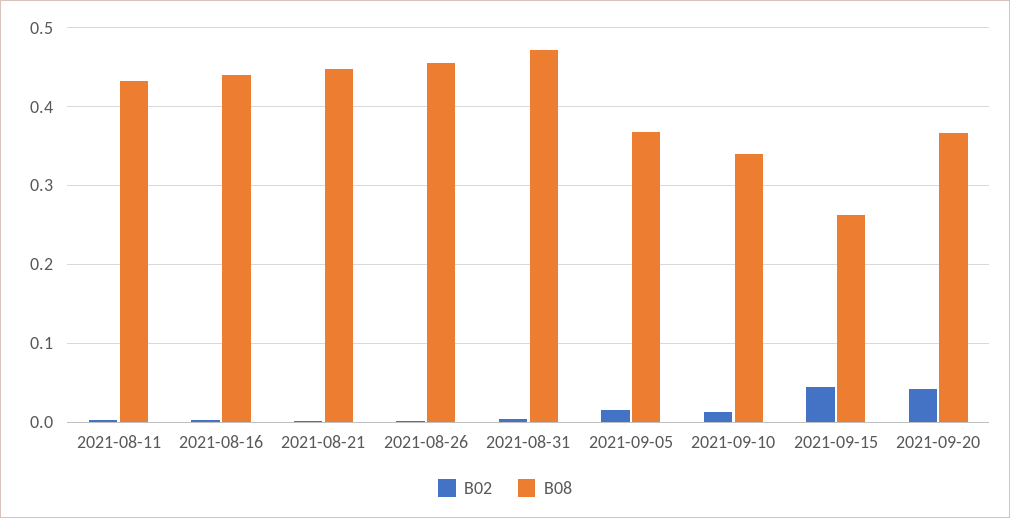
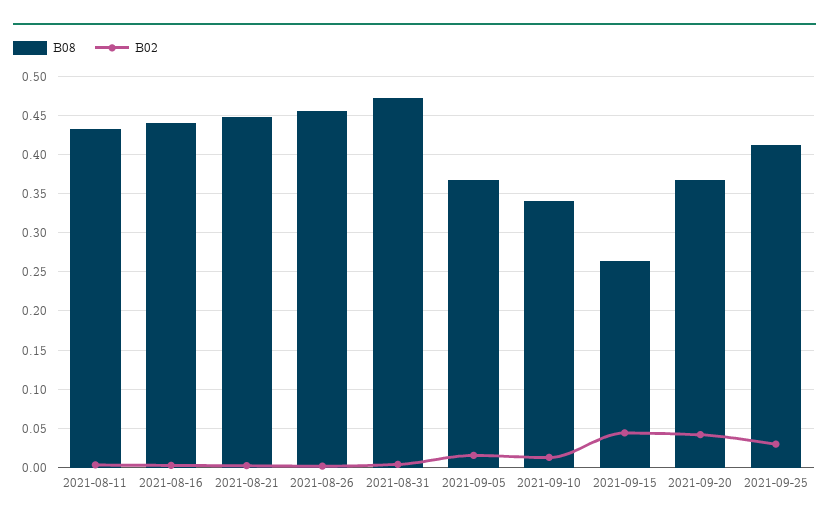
B08, 2021-09-25: none -> 0.41
B02, 2021-09-25: none -> 0.03

